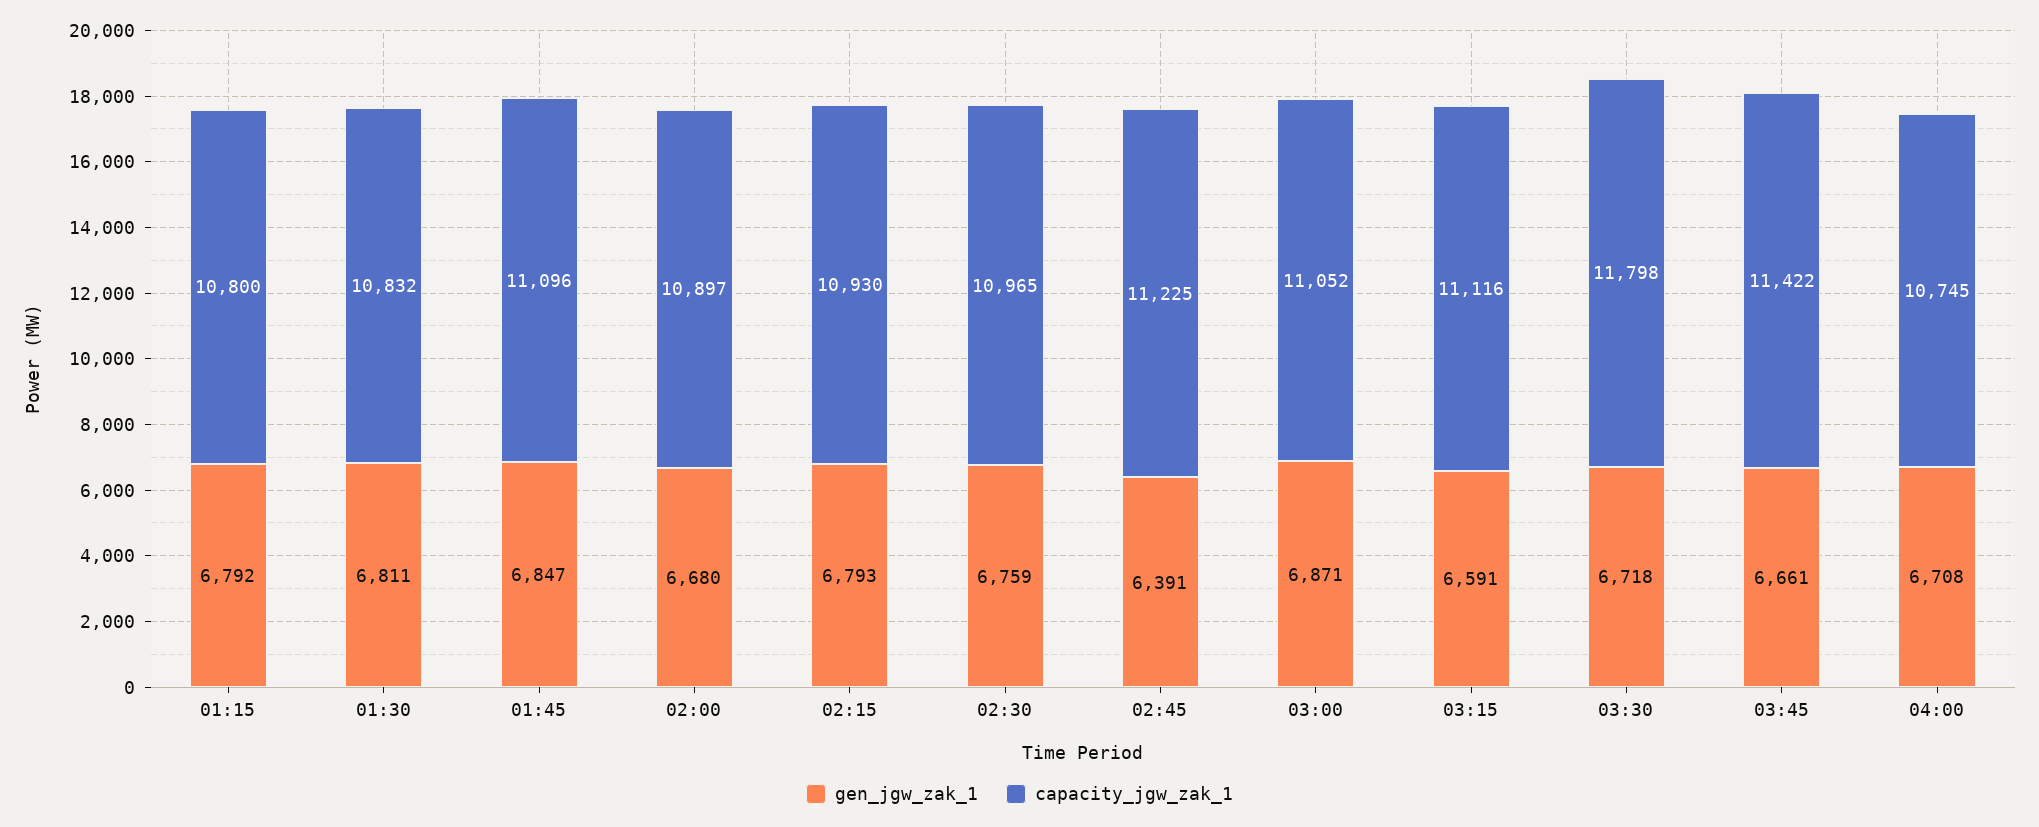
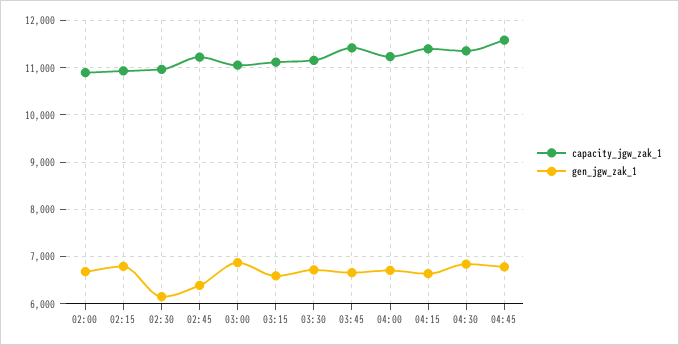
gen_jgw_zak_1, 01:15: 6792 -> none
capacity_jgw_zak_1, 01:15: 10800 -> none
gen_jgw_zak_1, 01:30: 6811 -> none
capacity_jgw_zak_1, 01:30: 10832 -> none
gen_jgw_zak_1, 01:45: 6847 -> none
capacity_jgw_zak_1, 01:45: 11096 -> none
gen_jgw_zak_1, 02:30: 6759 -> 6200
capacity_jgw_zak_1, 03:30: 11798 -> 11200
capacity_jgw_zak_1, 04:00: 10745 -> 11200
capacity_jgw_zak_1, 04:15: none -> 11400
gen_jgw_zak_1, 04:15: none -> 6600
capacity_jgw_zak_1, 04:30: none -> 11400
gen_jgw_zak_1, 04:30: none -> 6800
capacity_jgw_zak_1, 04:45: none -> 11600
gen_jgw_zak_1, 04:45: none -> 6800

